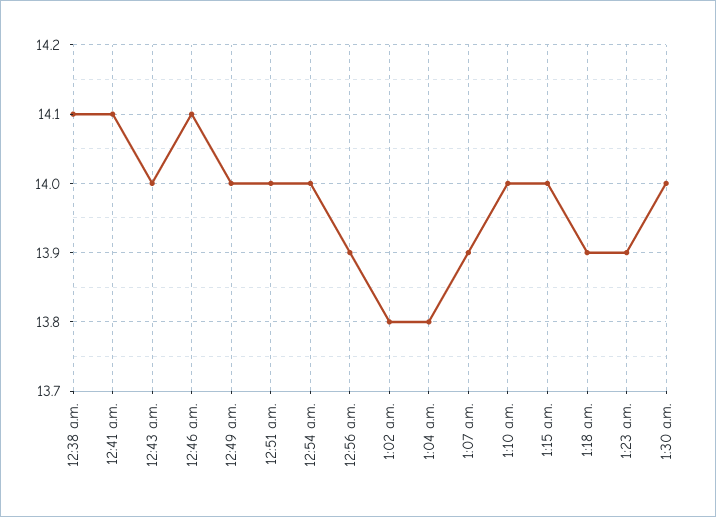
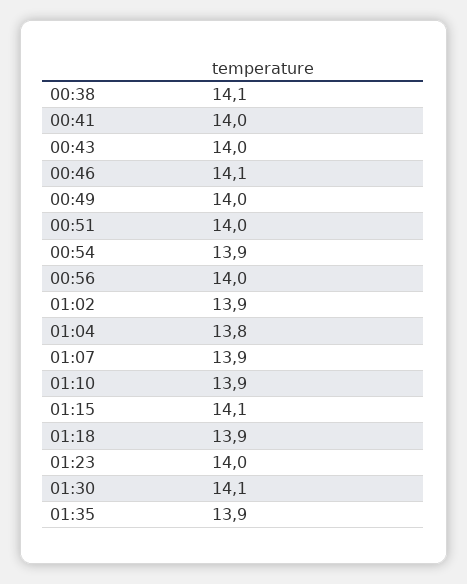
12:41 a.m.: 14.1 -> 14
12:54 a.m.: 14 -> 13.9
12:56 a.m.: 13.9 -> 14
1:02 a.m.: 13.8 -> 13.9
1:10 a.m.: 14 -> 13.9
1:15 a.m.: 14 -> 14.1
1:23 a.m.: 13.9 -> 14
1:30 a.m.: 14 -> 14.1
01:35: none -> 13.9

